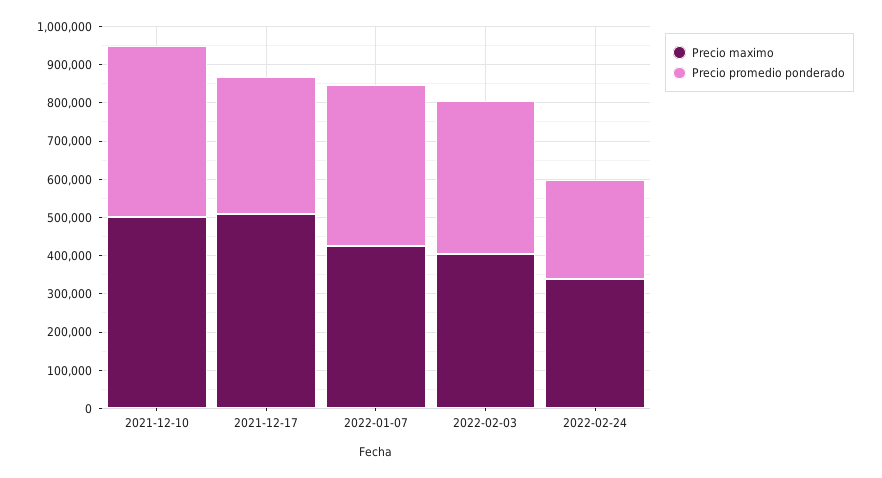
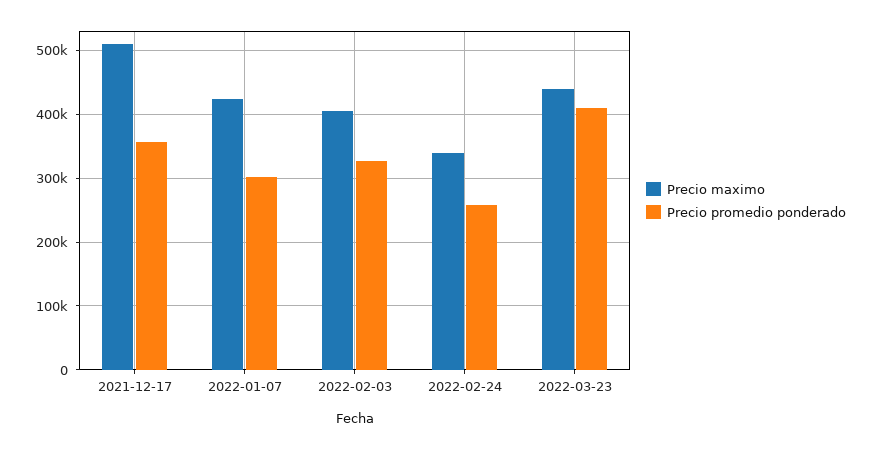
Precio maximo, 2021-12-10: 500000 -> none
Precio promedio ponderado, 2021-12-10: 450000 -> none
Precio promedio ponderado, 2022-01-07: 425000 -> 300000
Precio promedio ponderado, 2022-02-03: 400000 -> 330000
Precio maximo, 2022-03-23: none -> 440000
Precio promedio ponderado, 2022-03-23: none -> 410000

